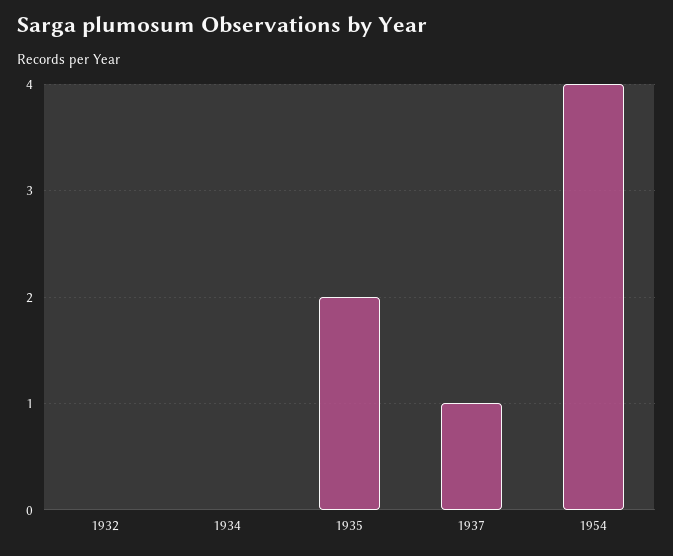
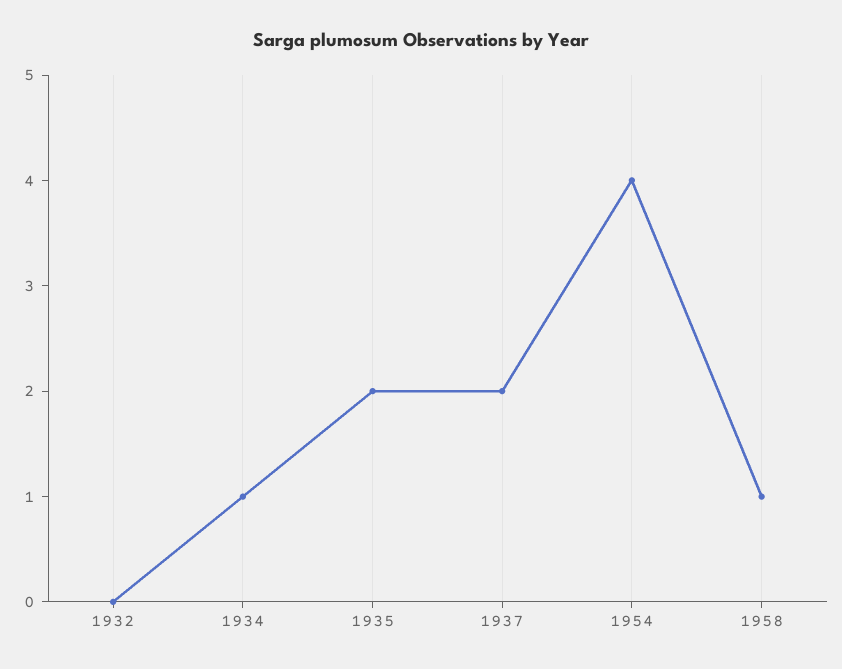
1934: 0 -> 1
1937: 1 -> 2
1958: none -> 1

